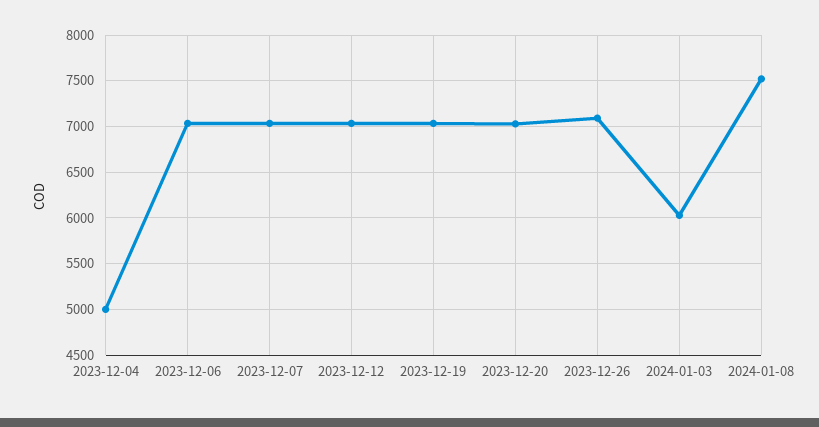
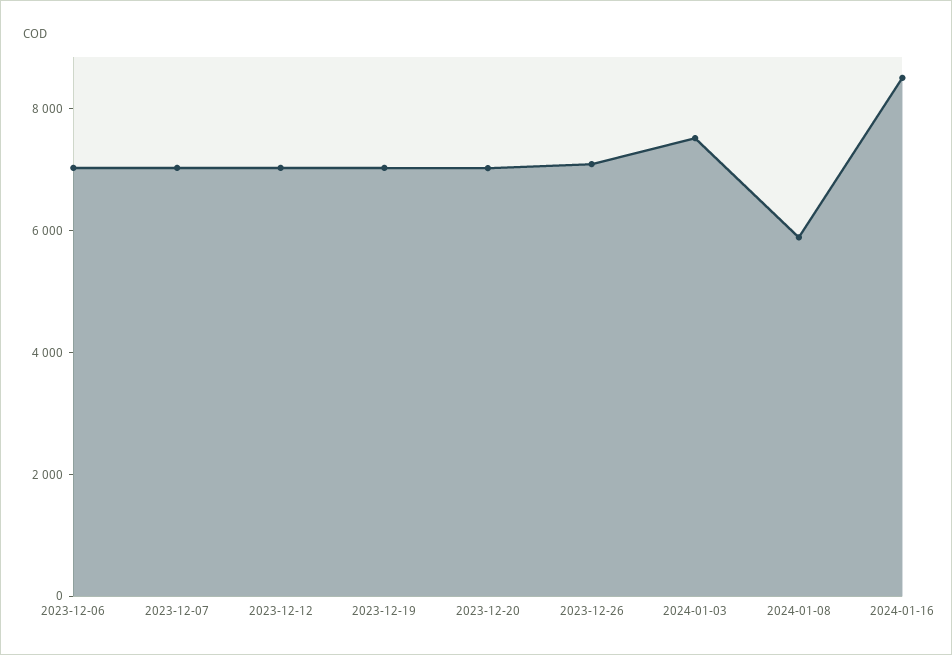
2023-12-04: 5000 -> none
2024-01-03: 6000 -> 7500
2024-01-08: 7500 -> 6000
2024-01-16: none -> 8500

